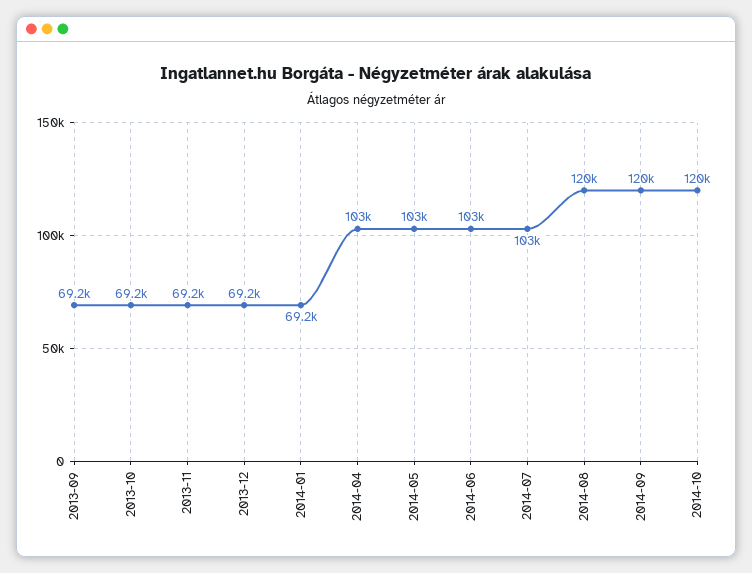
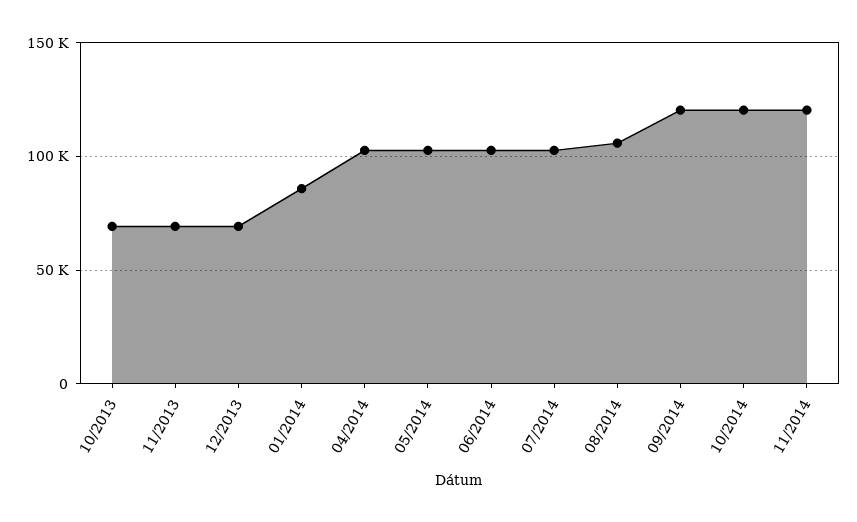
2013-09: 69200 -> none
2014-01: 69200 -> 85000
2014-08: 120000 -> 105000
11/2014: none -> 120000

